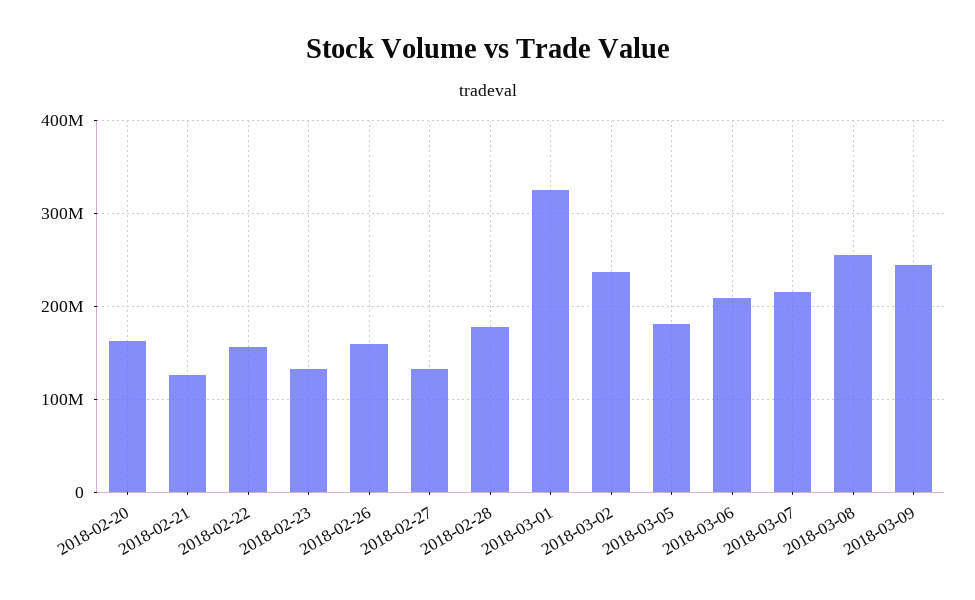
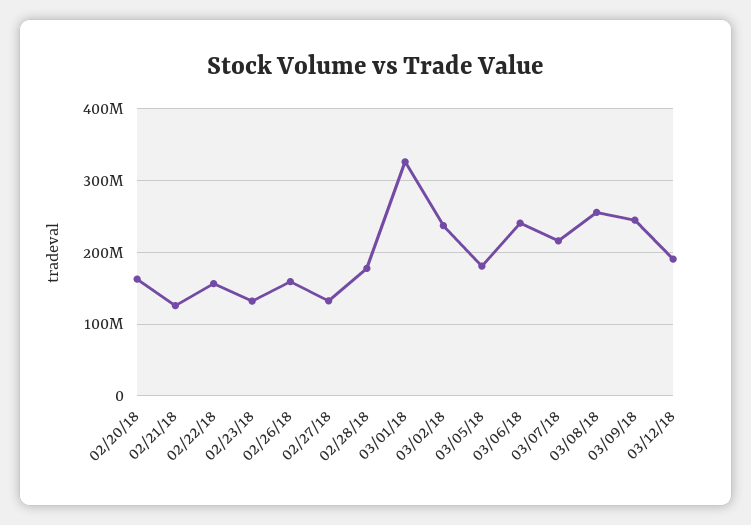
2018-03-06: 210000000 -> 240000000
03/12/18: none -> 190000000

